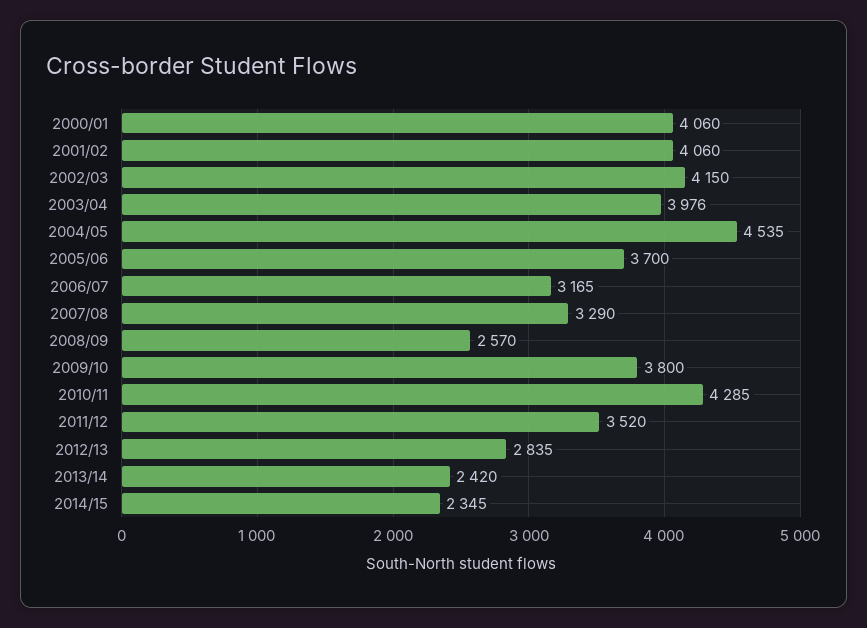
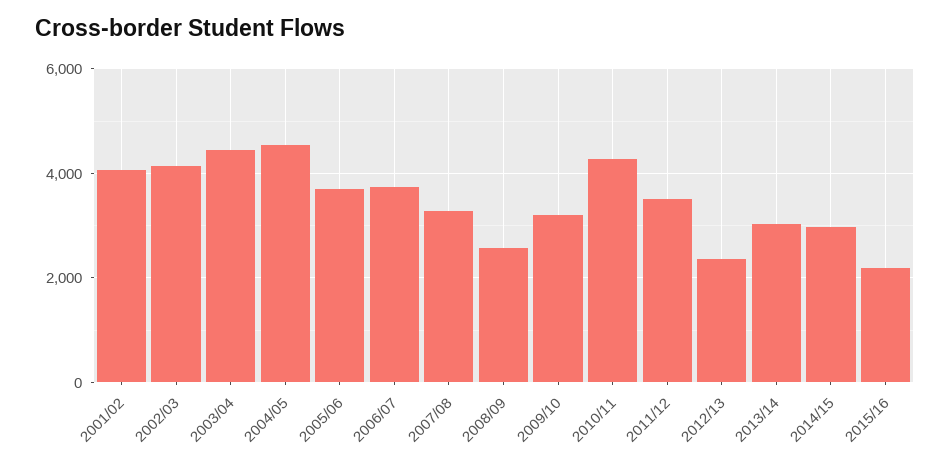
2000/01: 4060 -> none
2003/04: 3976 -> 4400
2006/07: 3165 -> 3800
2009/10: 3800 -> 3200
2012/13: 2835 -> 2400
2013/14: 2420 -> 3000
2014/15: 2345 -> 3000
2015/16: none -> 2200

